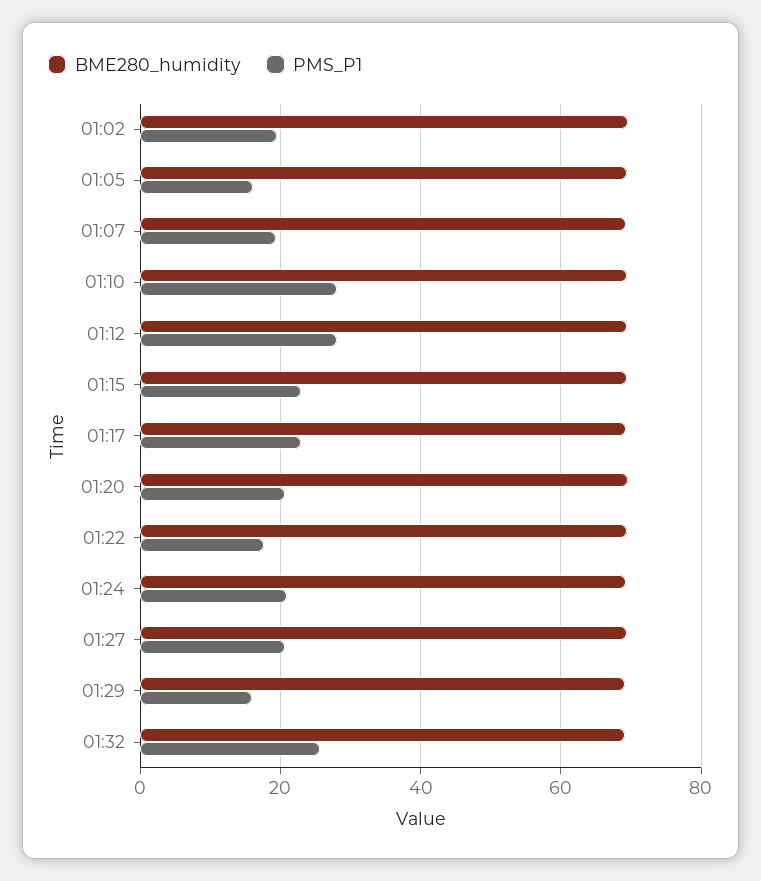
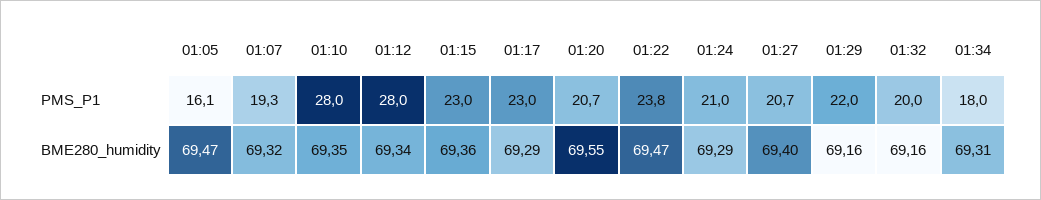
BME280_humidity, 01:02: 70 -> none
PMS_P1, 01:02: 20 -> none
PMS_P1, 01:22: 18 -> 23.8
PMS_P1, 01:29: 16 -> 22
PMS_P1, 01:32: 26 -> 20
PMS_P1, 01:34: none -> 18
BME280_humidity, 01:34: none -> 69.31

